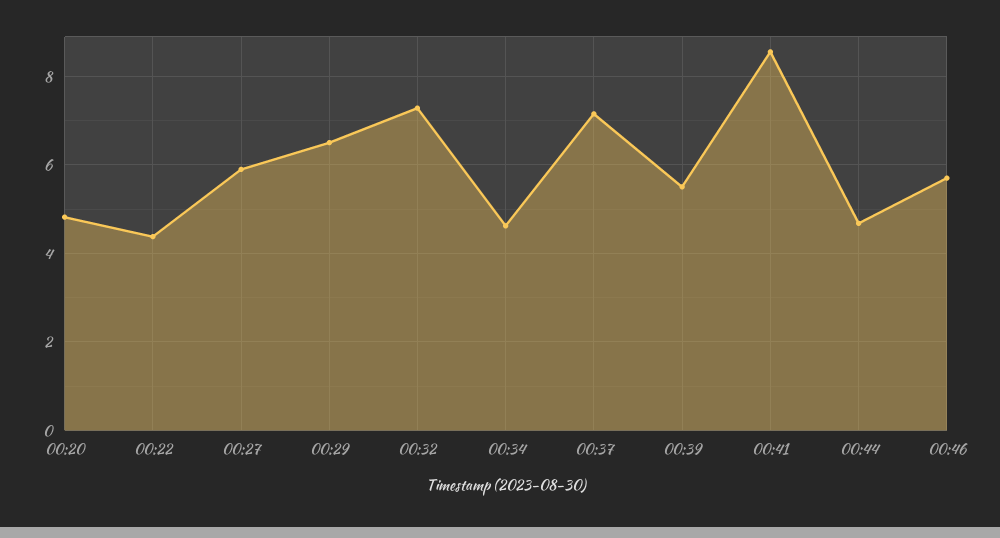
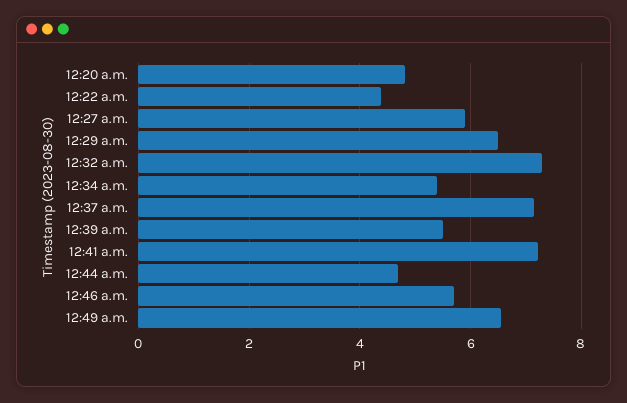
00:34: 4.6 -> 5.4
00:41: 8.6 -> 7.2
12:49 a.m.: none -> 6.6

